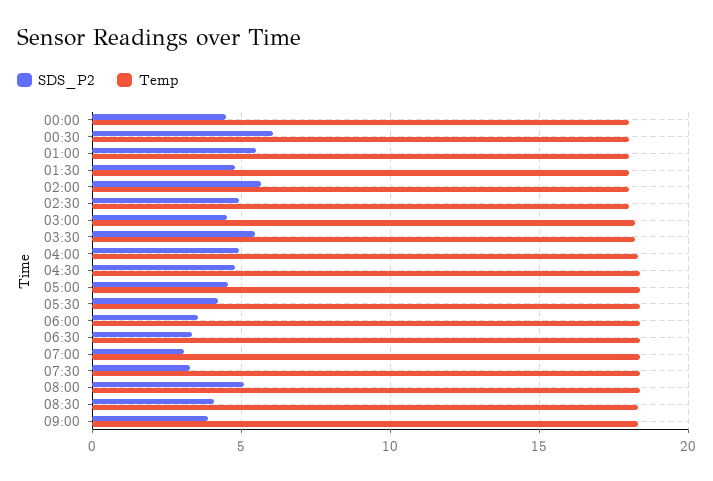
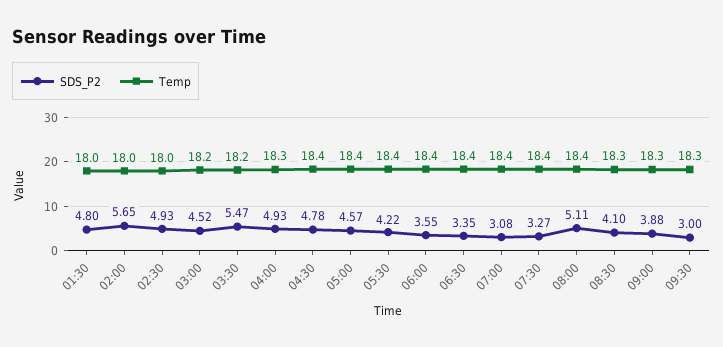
SDS_P2, 00:00: 4.5 -> none
Temp, 00:00: 18 -> none
SDS_P2, 00:30: 6 -> none
Temp, 00:30: 18 -> none
SDS_P2, 01:00: 5.5 -> none
Temp, 01:00: 18 -> none
SDS_P2, 09:30: none -> 3
Temp, 09:30: none -> 18.3

